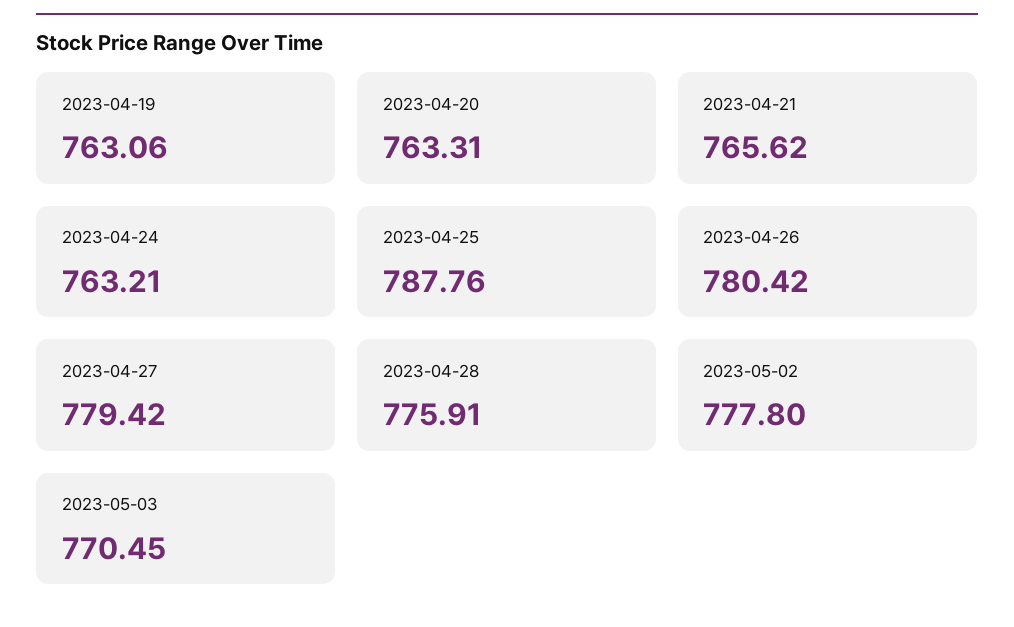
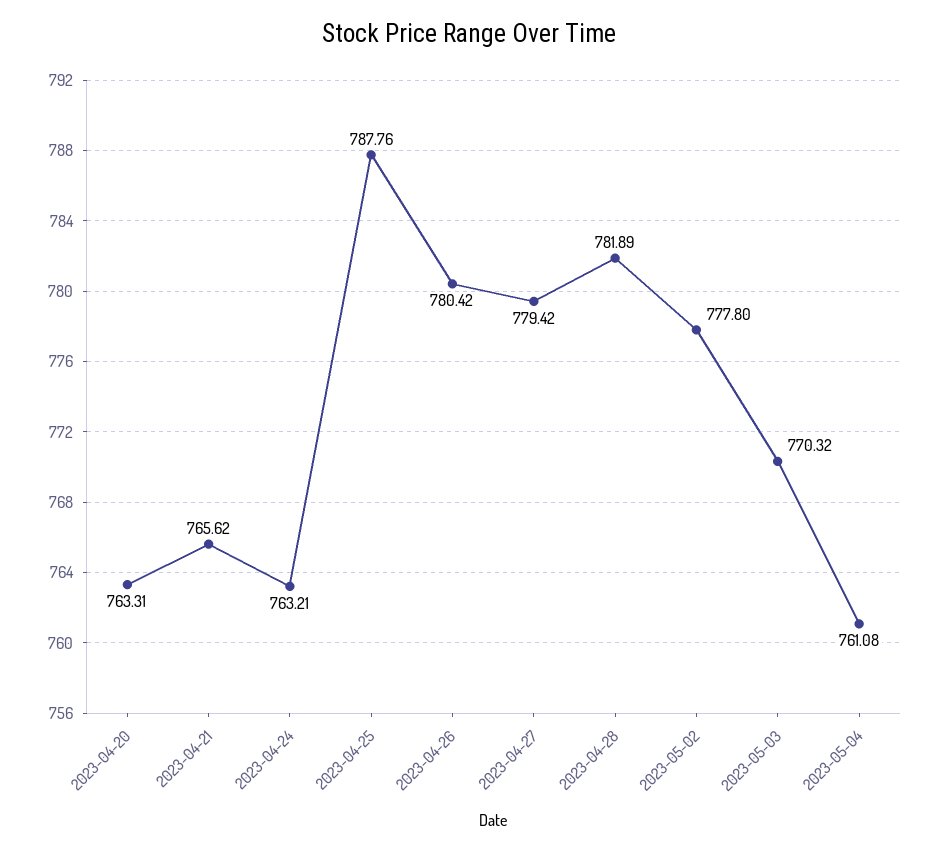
2023-04-19: 763.06 -> none
2023-04-28: 775.91 -> 781.89
2023-05-03: 770.45 -> 770.32
2023-05-04: none -> 761.08

